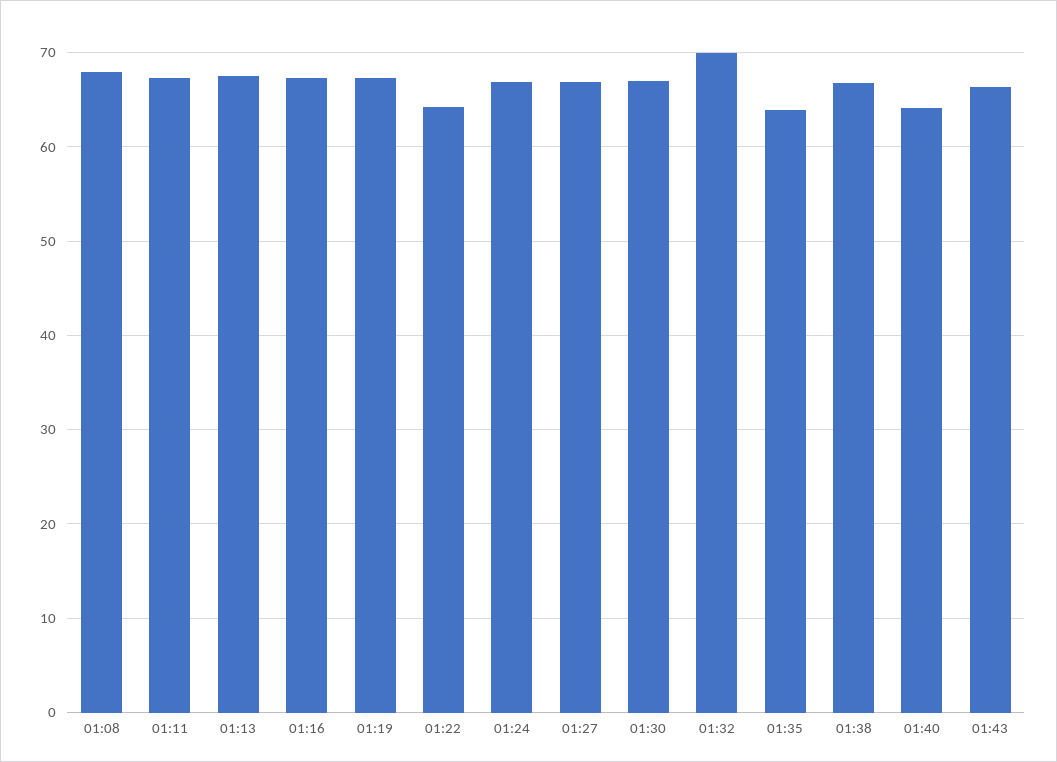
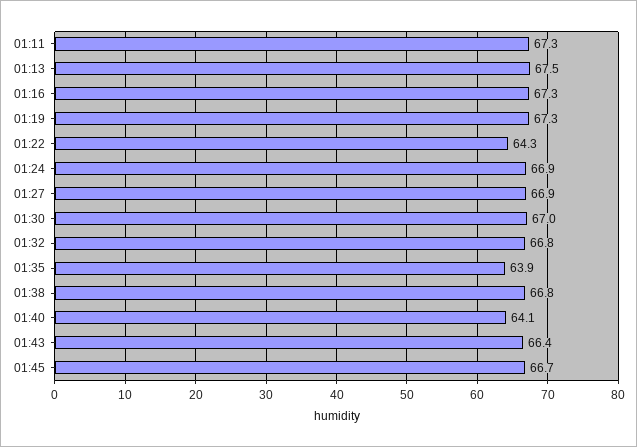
01:08: 68 -> none
01:32: 70 -> 66.8
01:45: none -> 66.7

